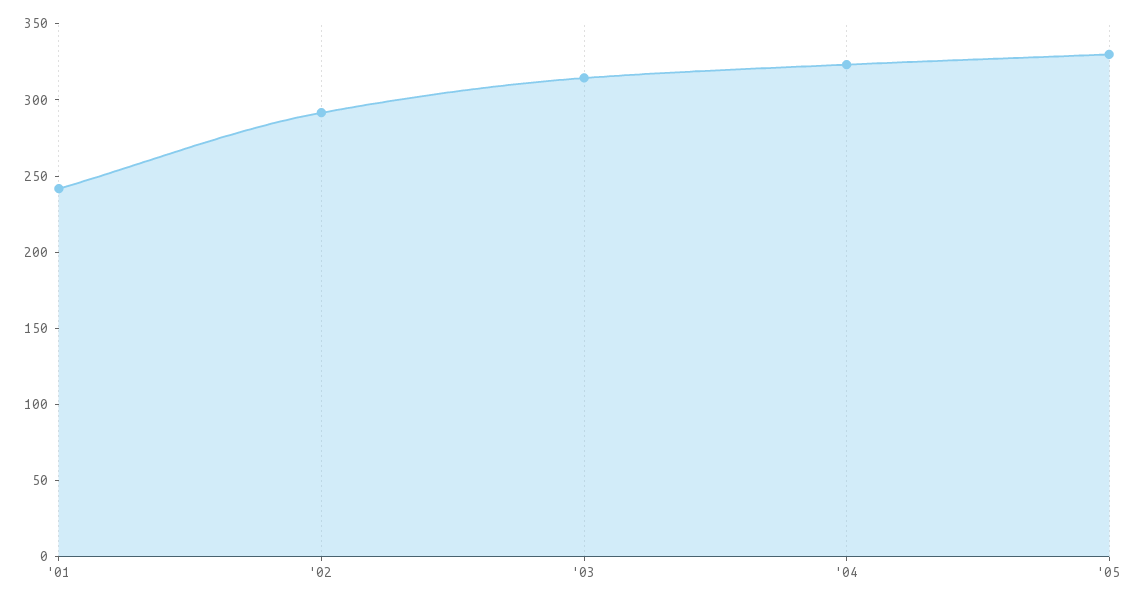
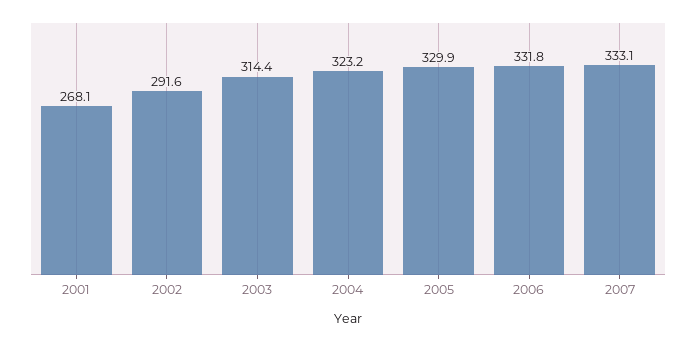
'01: 240 -> 268.1
2006: none -> 331.8
2007: none -> 333.1

